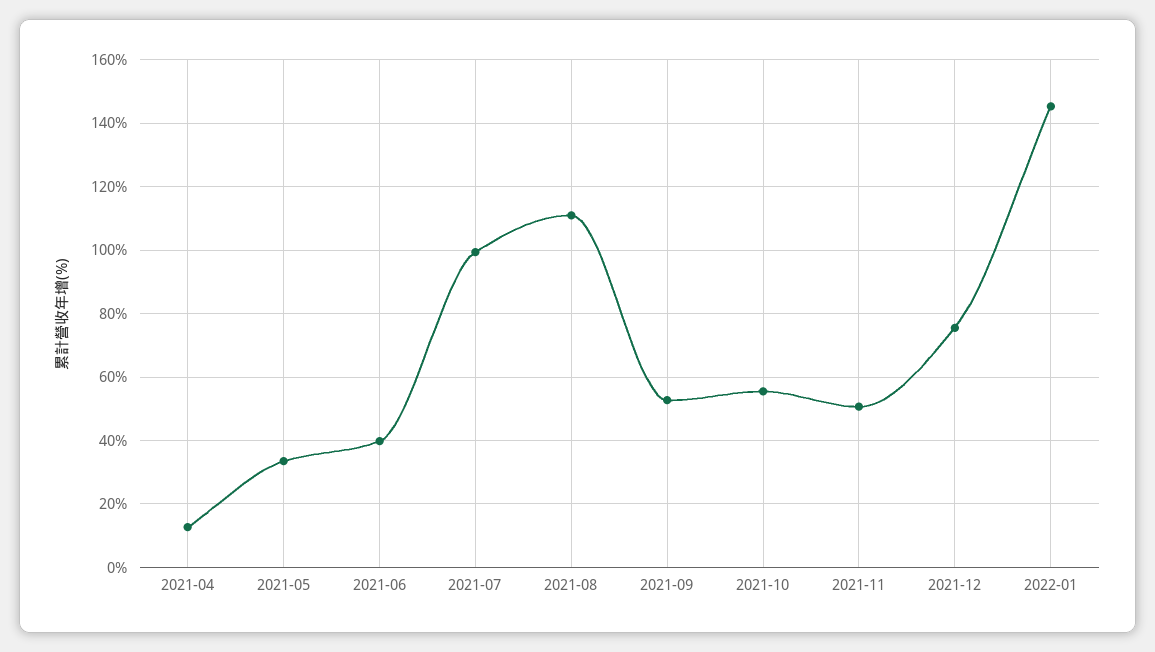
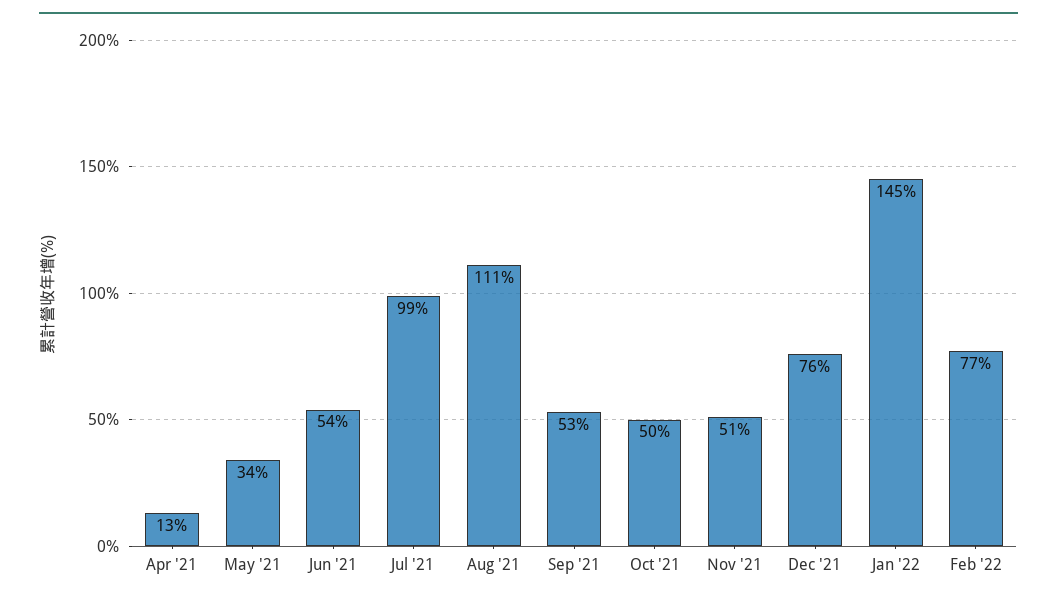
2021-06: 40 -> 54
2021-10: 56 -> 50
Feb '22: none -> 77

